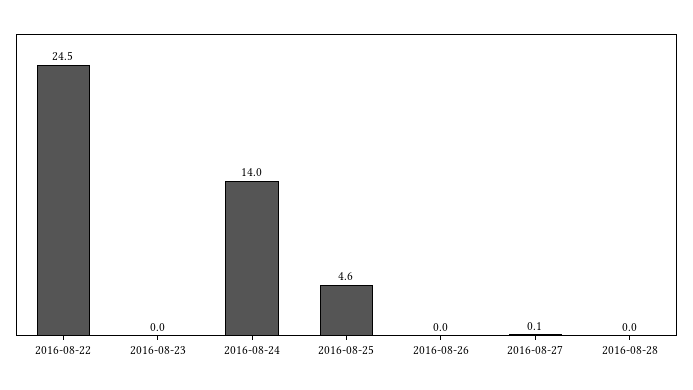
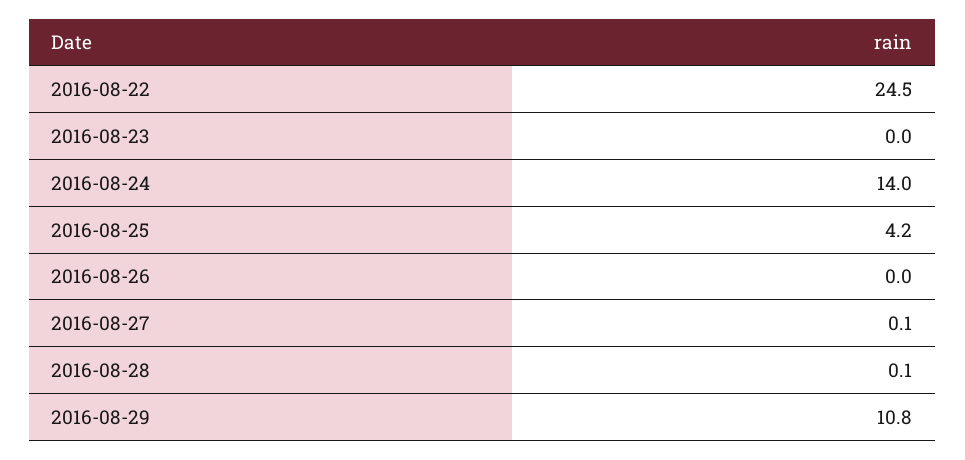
2016-08-25: 4.6 -> 4.2
2016-08-28: 0 -> 0.1
2016-08-29: none -> 10.8

